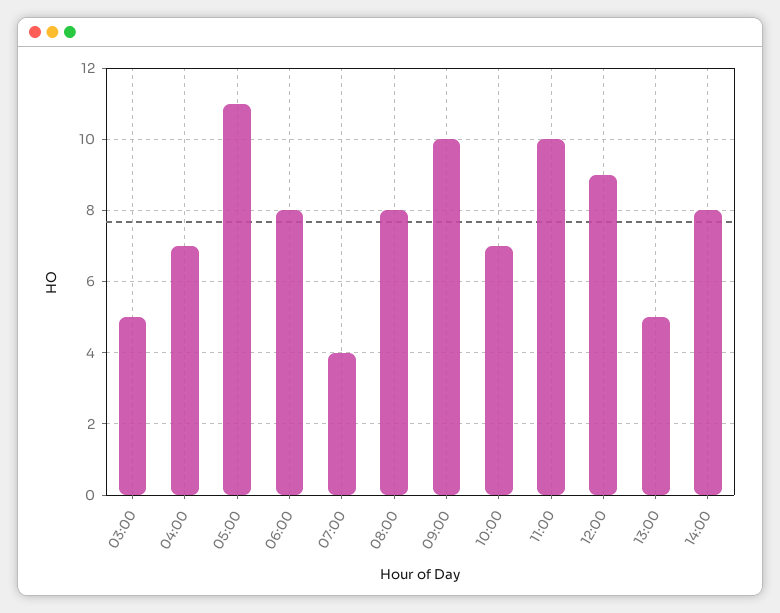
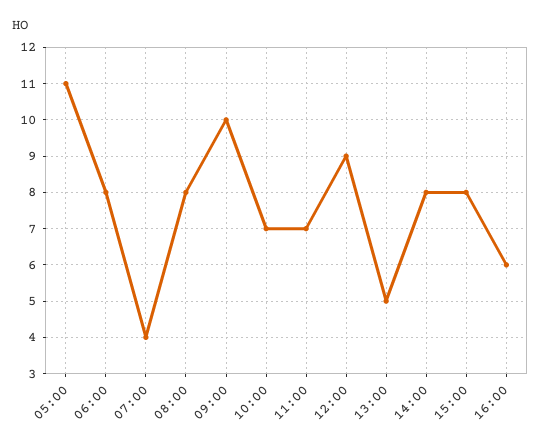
03:00: 5 -> none
04:00: 7 -> none
11:00: 10 -> 7
15:00: none -> 8
16:00: none -> 6

